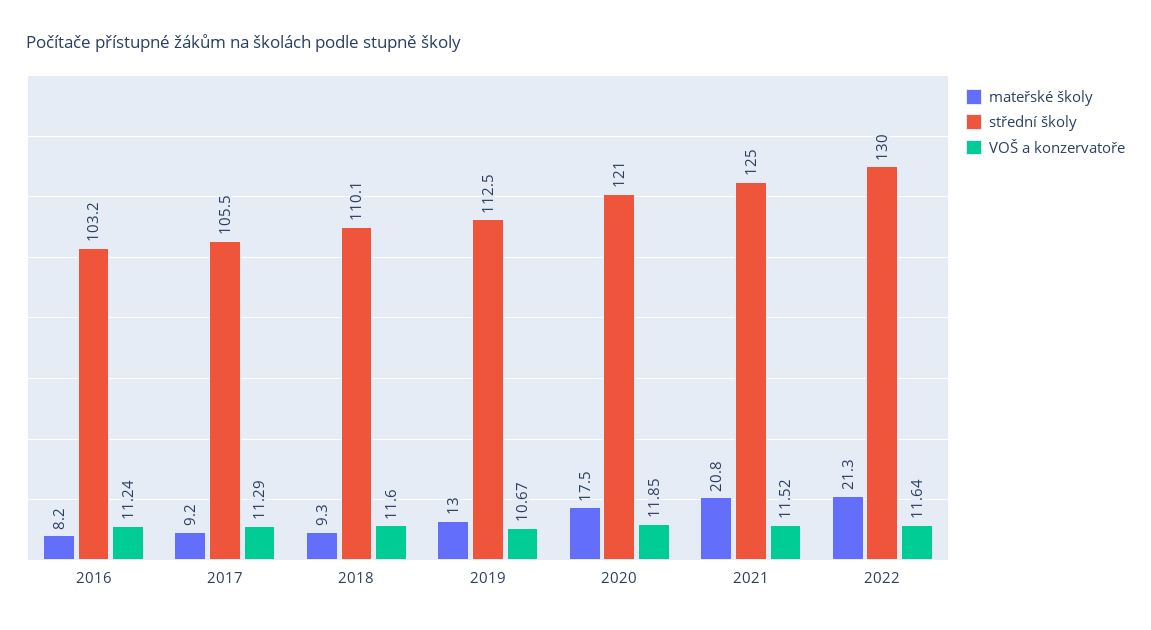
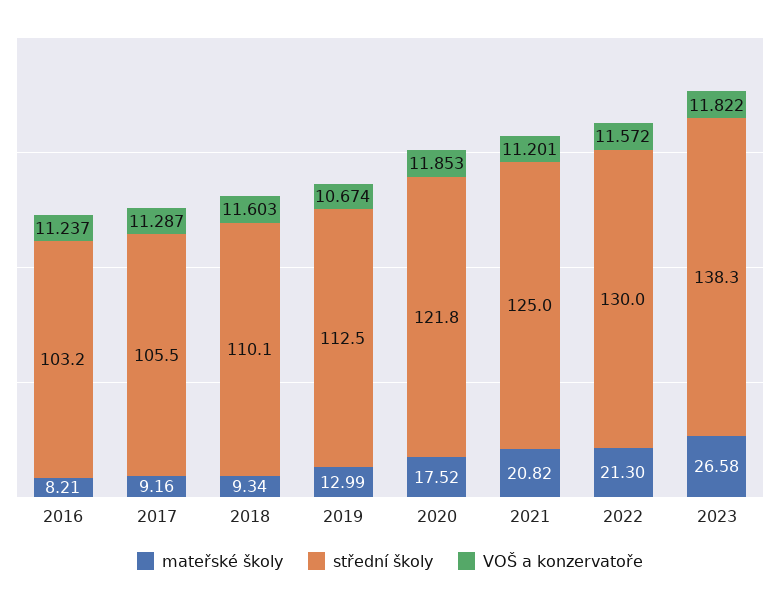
střední školy, 2020: 121 -> 121.8
VOŠ a konzervatoře, 2021: 11.52 -> 11.201
VOŠ a konzervatoře, 2022: 11.64 -> 11.572
mateřské školy, 2023: none -> 26.58
střední školy, 2023: none -> 138.3
VOŠ a konzervatoře, 2023: none -> 11.822

